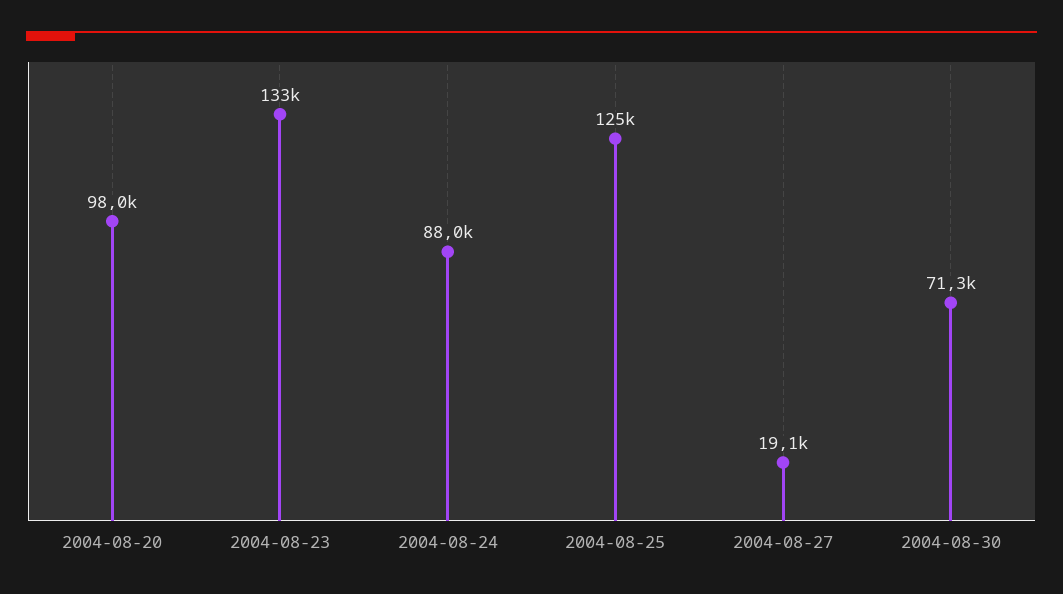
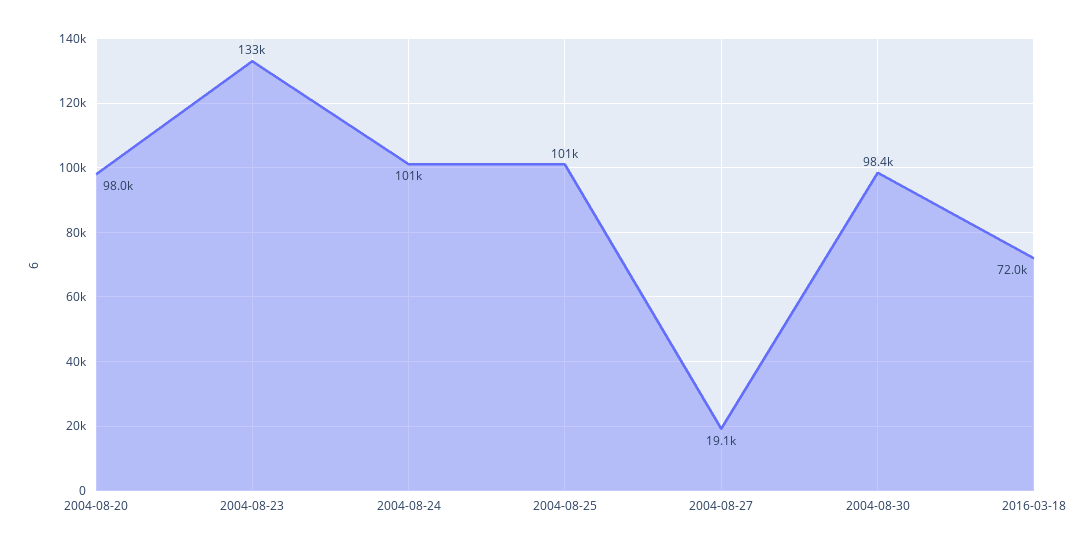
2004-08-24: 88000 -> 101000
2004-08-25: 125000 -> 101000
2004-08-30: 71300 -> 98400
2016-03-18: none -> 72000

